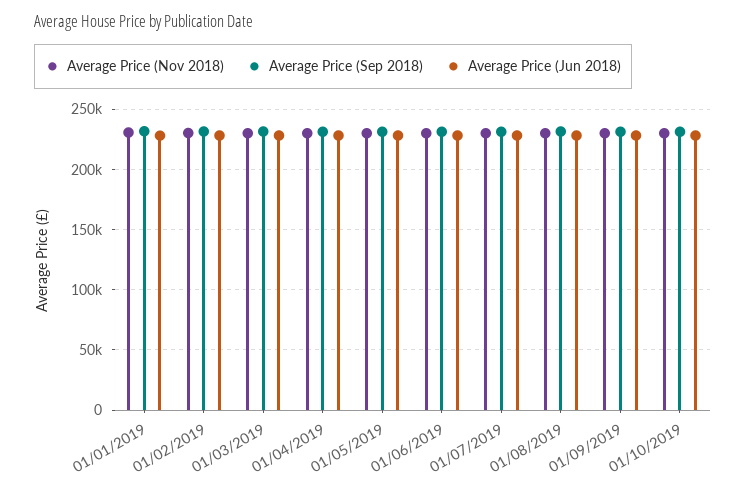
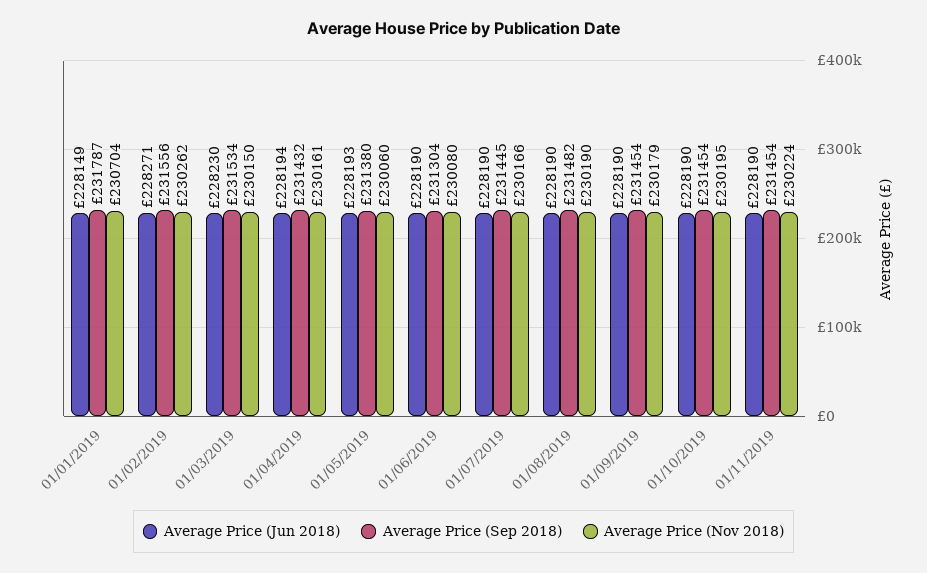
Average Price (Jun 2018), 01/11/2019: none -> 228190
Average Price (Sep 2018), 01/11/2019: none -> 231454
Average Price (Nov 2018), 01/11/2019: none -> 230224

